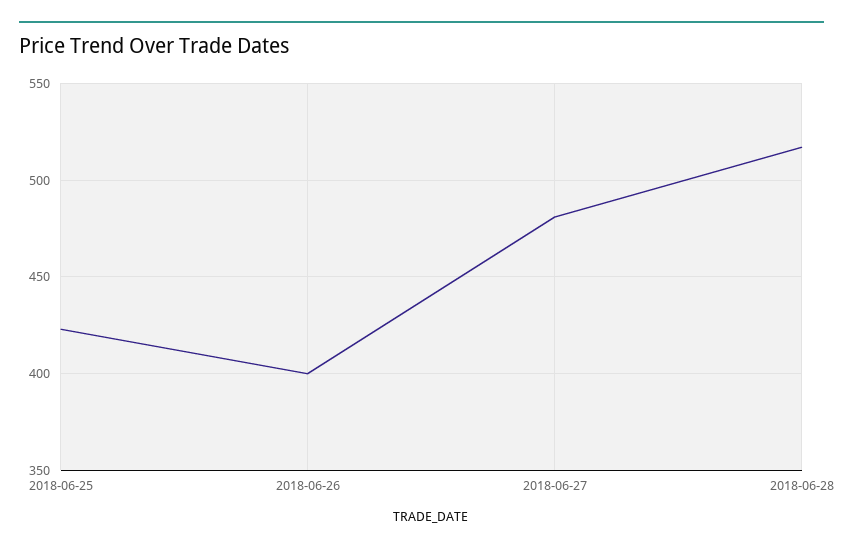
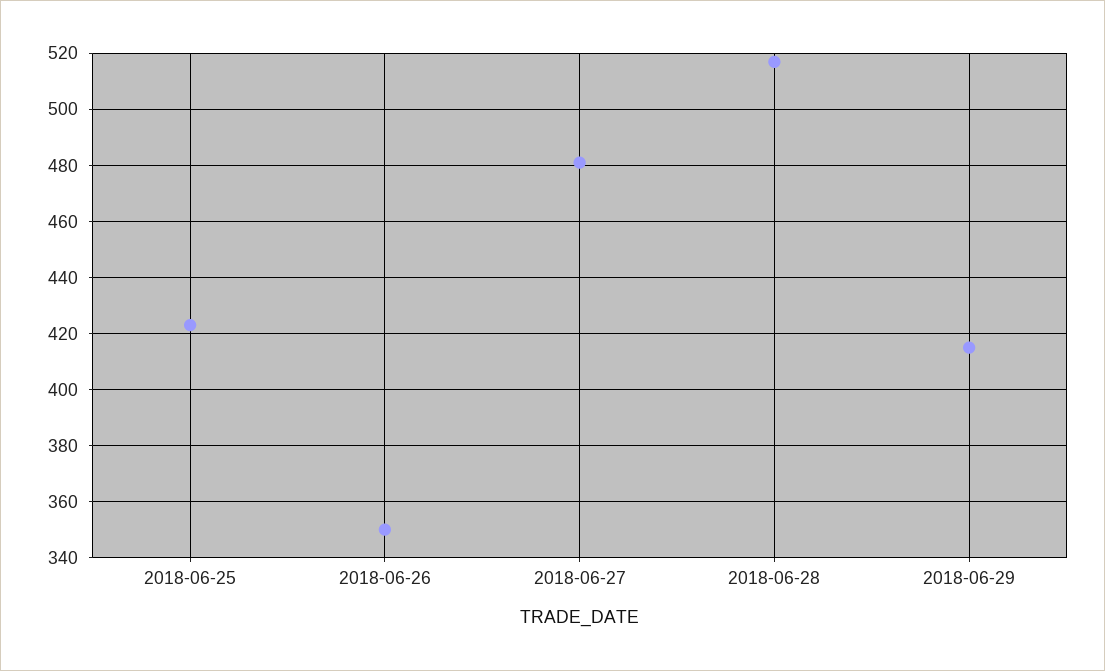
2018-06-26: 400 -> 350
2018-06-29: none -> 415

